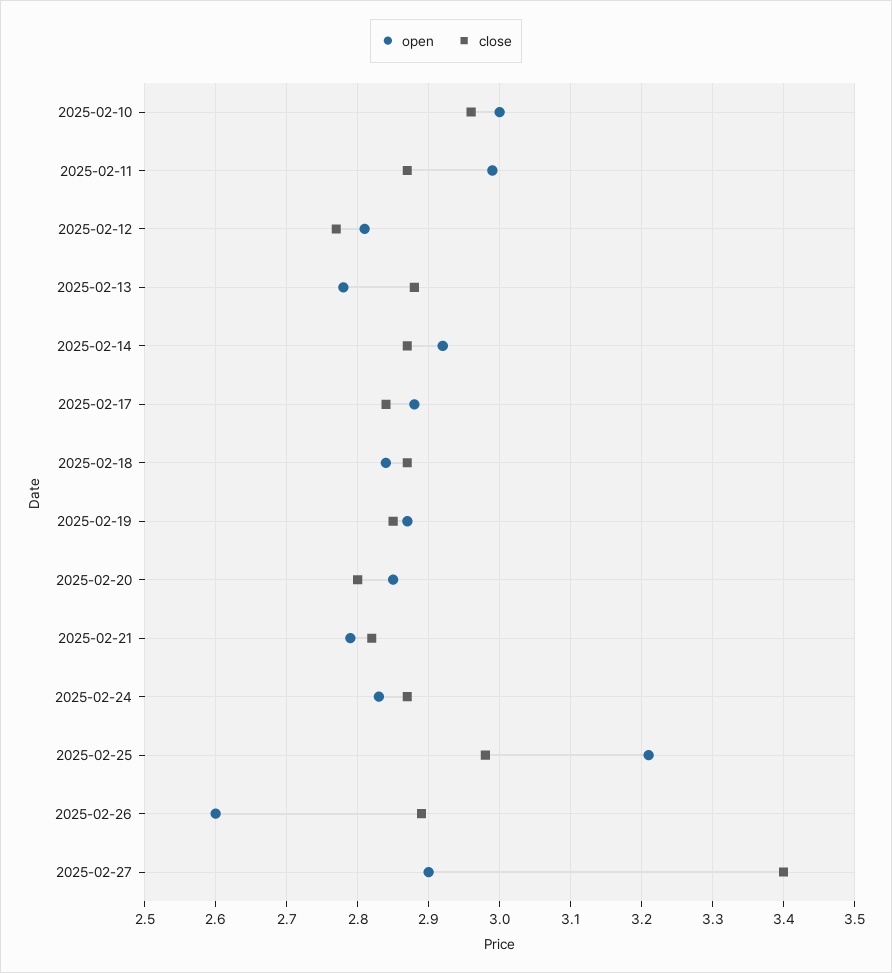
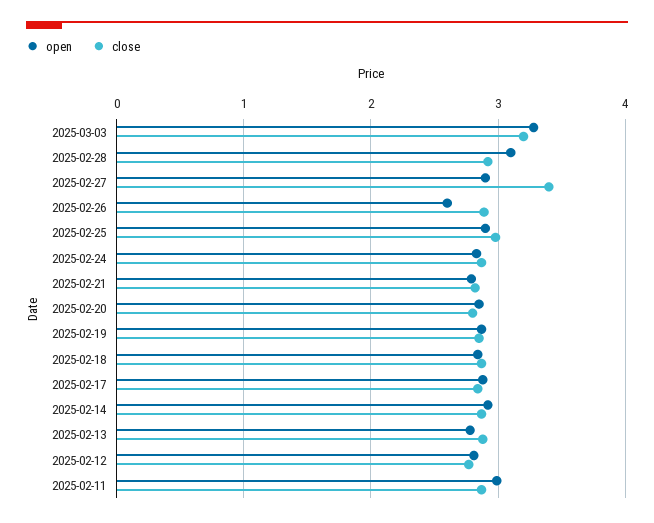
open, 2025-02-10: 3 -> none
close, 2025-02-10: 2.96 -> none
open, 2025-02-25: 3.21 -> 2.9
open, 2025-03-03: none -> 3.3
close, 2025-03-03: none -> 3.2
open, 2025-02-28: none -> 3.1
close, 2025-02-28: none -> 2.9

